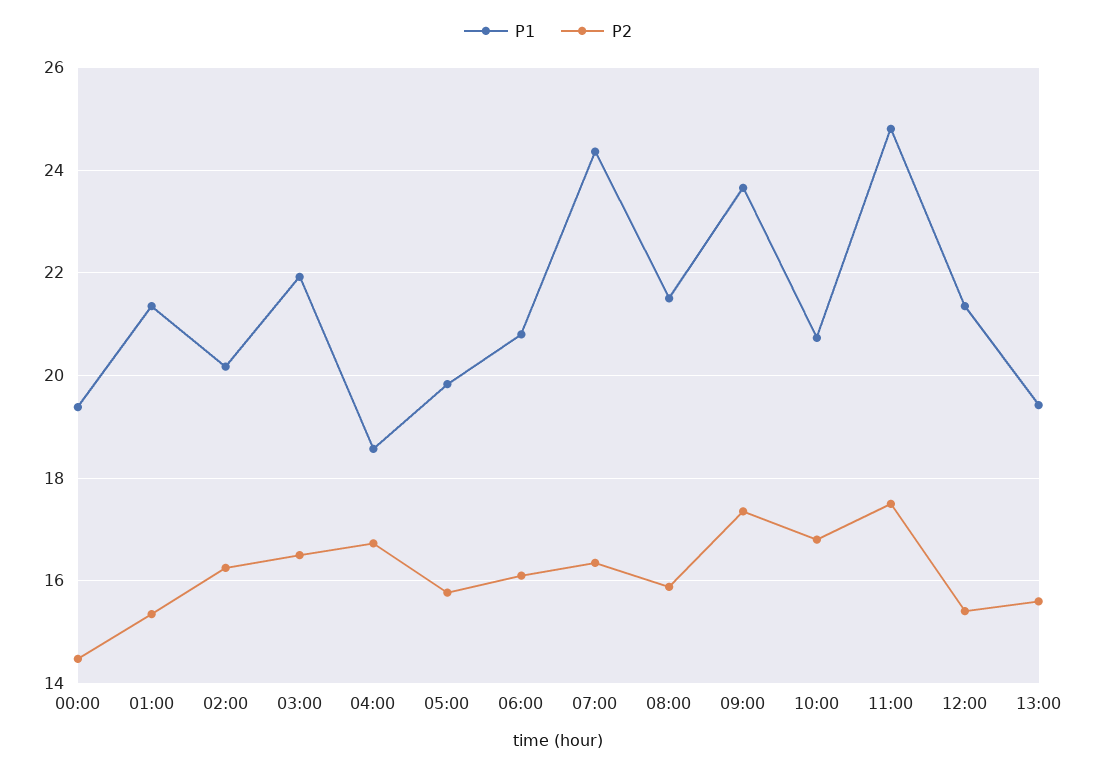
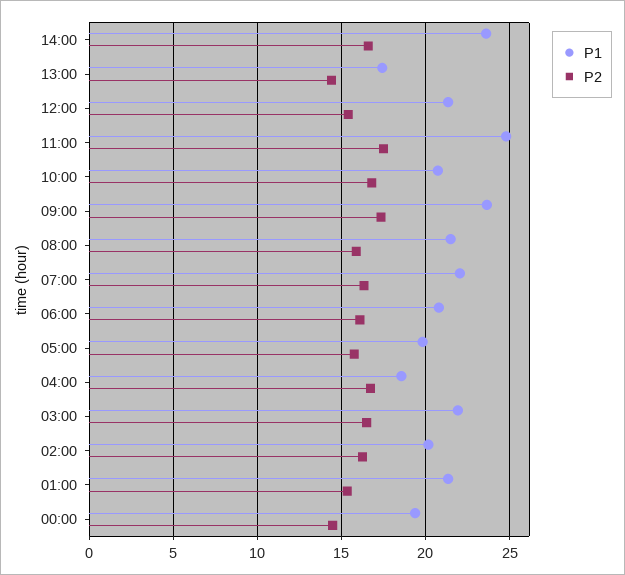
P1, 07:00: 24.4 -> 22
P1, 13:00: 19.4 -> 17.5
P2, 13:00: 15.6 -> 14.5
P1, 14:00: none -> 23.5
P2, 14:00: none -> 16.5

